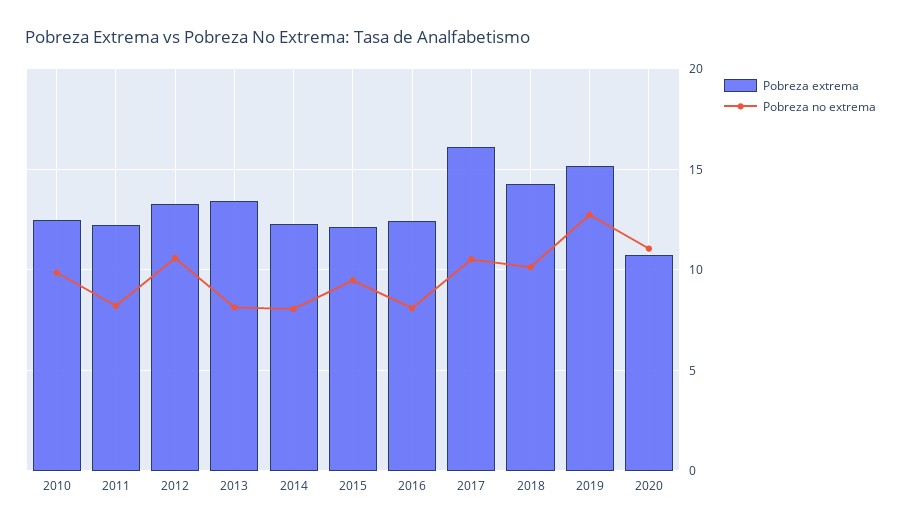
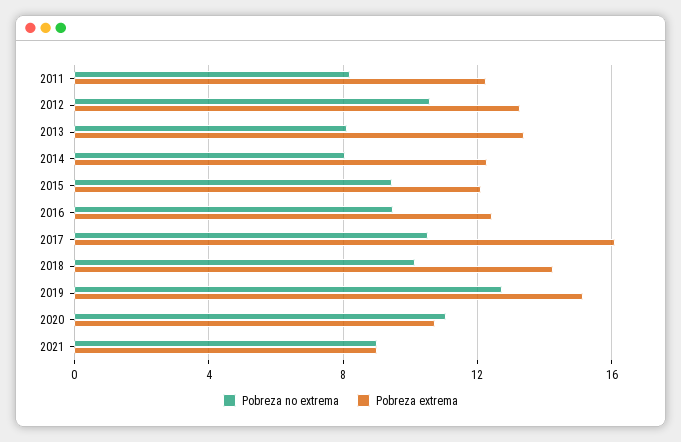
Pobreza extrema, 2010: 12.5 -> none
Pobreza no extrema, 2010: 10 -> none
Pobreza no extrema, 2016: 8 -> 9.5
Pobreza no extrema, 2021: none -> 9
Pobreza extrema, 2021: none -> 9

